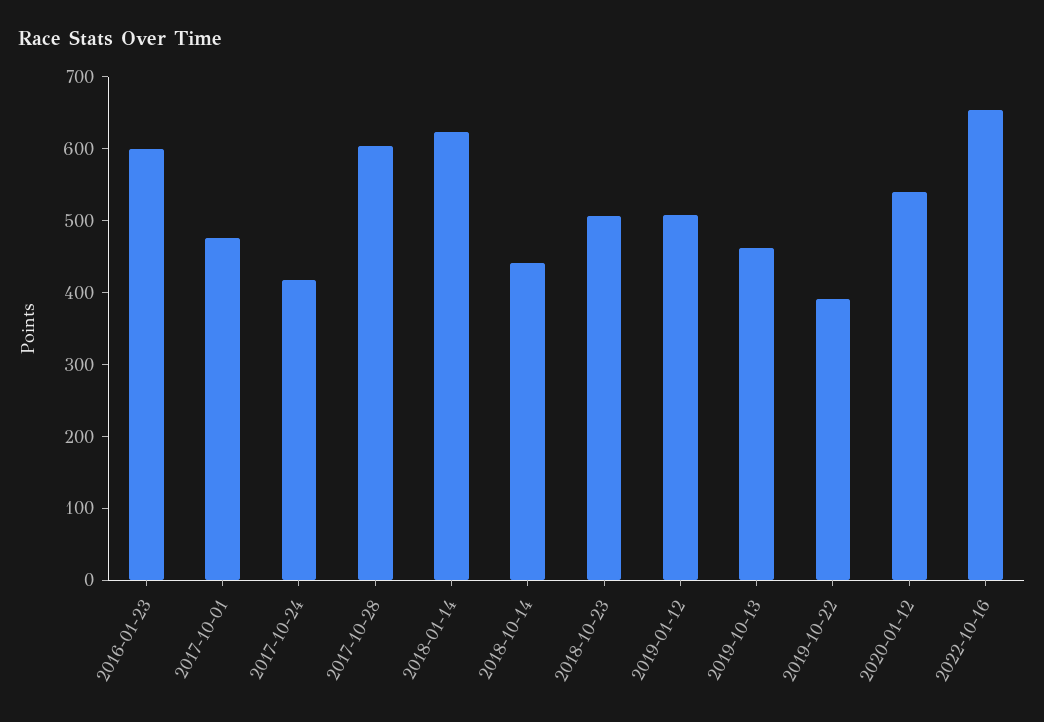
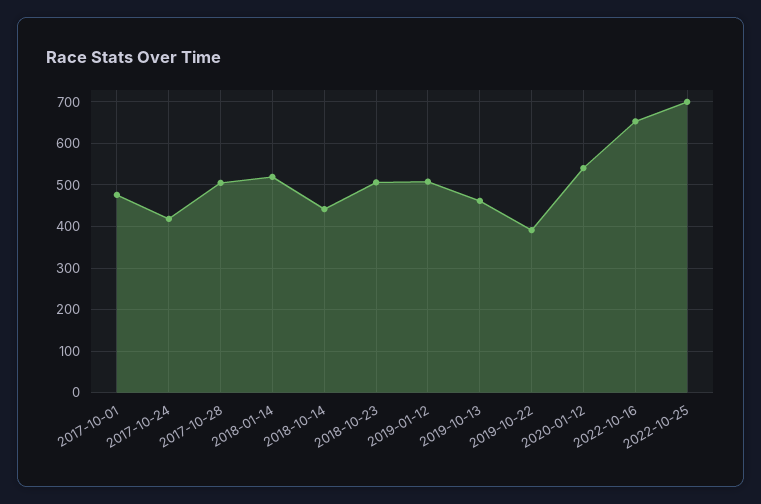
2016-01-23: 600 -> none
2017-10-28: 600 -> 500
2018-01-14: 620 -> 520
2022-10-25: none -> 700

